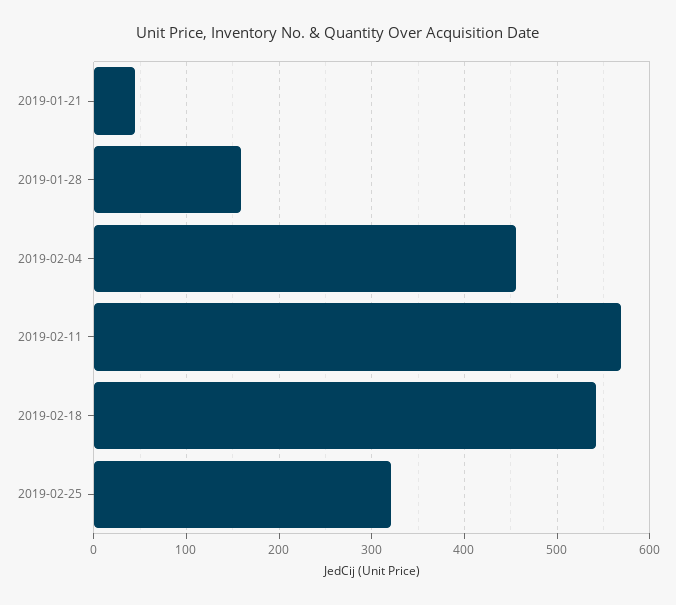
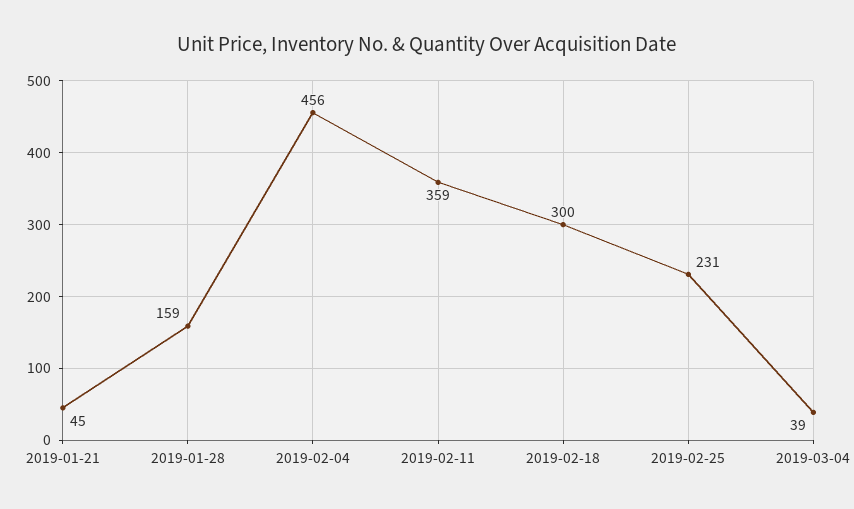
2019-02-11: 570 -> 359
2019-02-18: 540 -> 300
2019-02-25: 320 -> 231
2019-03-04: none -> 39

